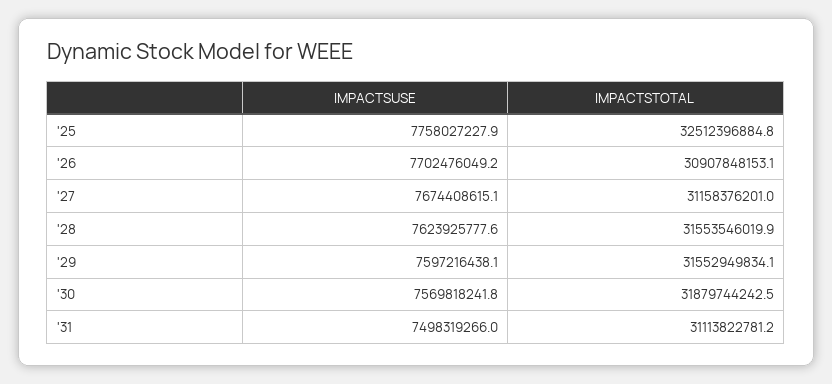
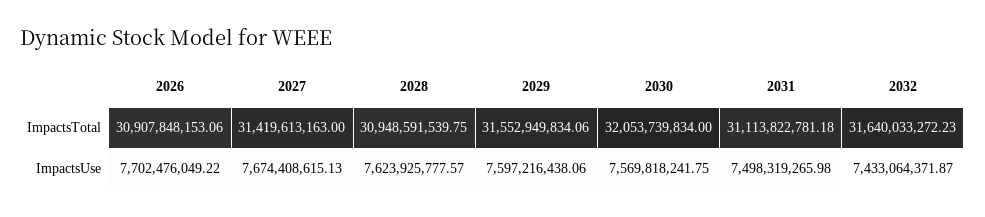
IMPACTSUSE, '25: 7758027227.9 -> none
IMPACTSTOTAL, '25: 32512396884.8 -> none
IMPACTSTOTAL, '27: 31158376201 -> 31419613163
IMPACTSTOTAL, '28: 31553546019.9 -> 30948591539.75
IMPACTSTOTAL, '30: 31879744242.5 -> 32053739834
IMPACTSTOTAL, 2032: none -> 31640033272.23
IMPACTSUSE, 2032: none -> 7433064371.87

